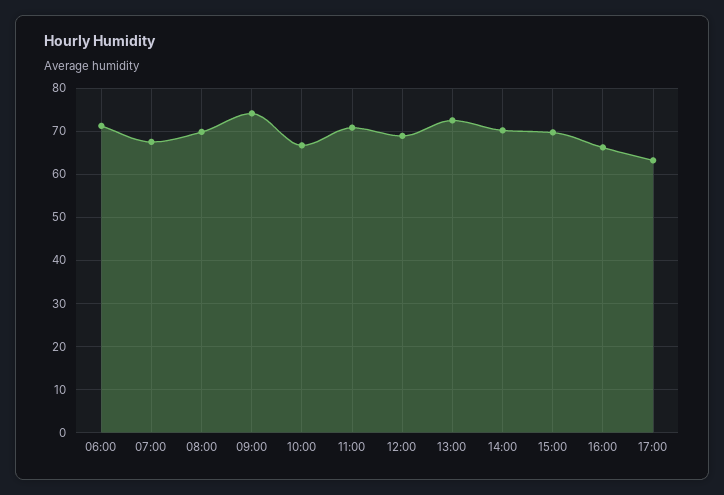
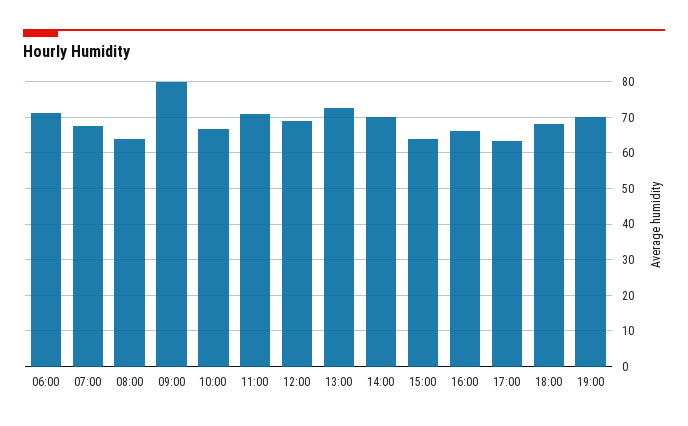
08:00: 70 -> 64
09:00: 74 -> 80
15:00: 70 -> 64
18:00: none -> 68
19:00: none -> 70

